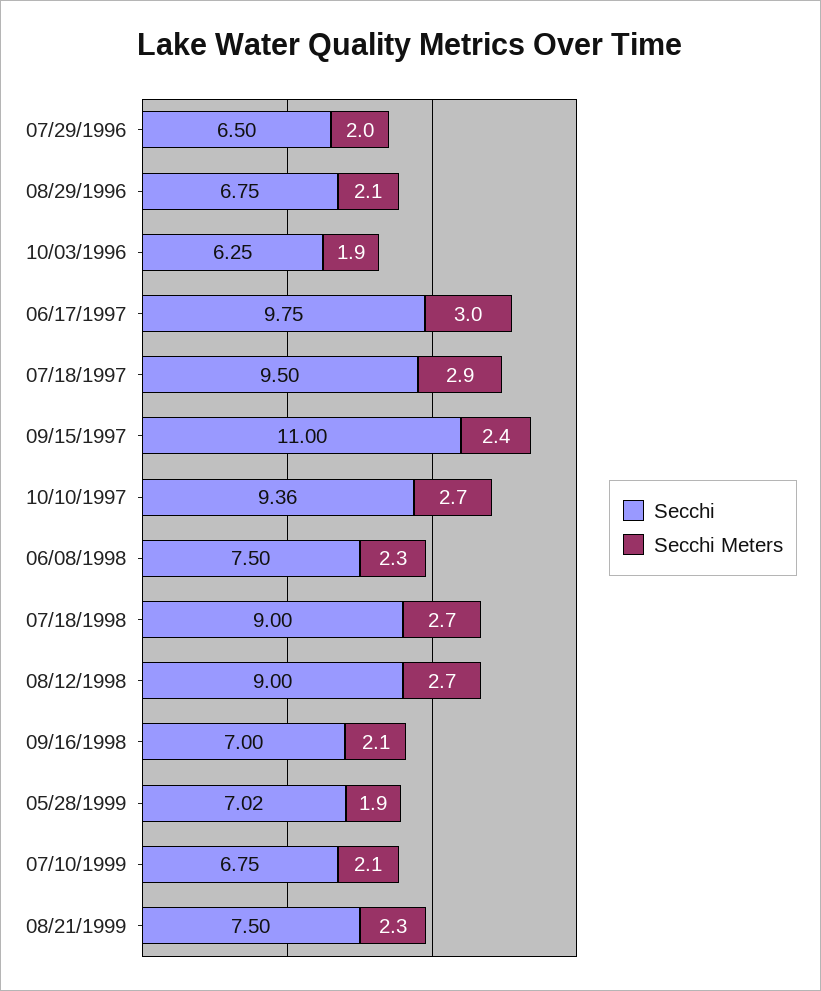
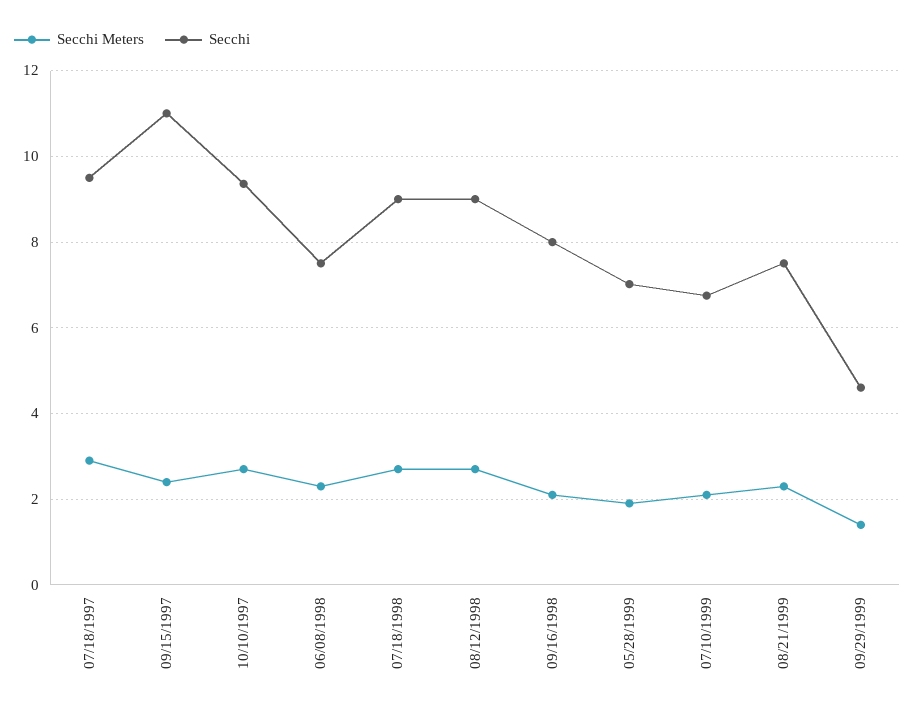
Secchi, 07/29/1996: 6.5 -> none
Secchi Meters, 07/29/1996: 2 -> none
Secchi, 08/29/1996: 6.75 -> none
Secchi Meters, 08/29/1996: 2.1 -> none
Secchi, 10/03/1996: 6.25 -> none
Secchi Meters, 10/03/1996: 1.9 -> none
Secchi, 06/17/1997: 9.75 -> none
Secchi Meters, 06/17/1997: 3 -> none
Secchi, 09/16/1998: 7 -> 8
Secchi Meters, 09/29/1999: none -> 1.4
Secchi, 09/29/1999: none -> 4.6

